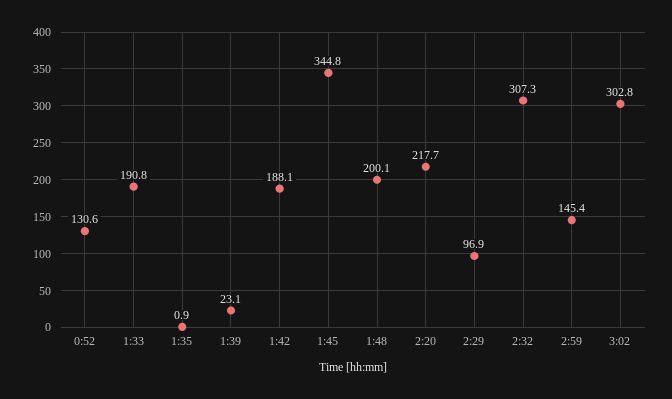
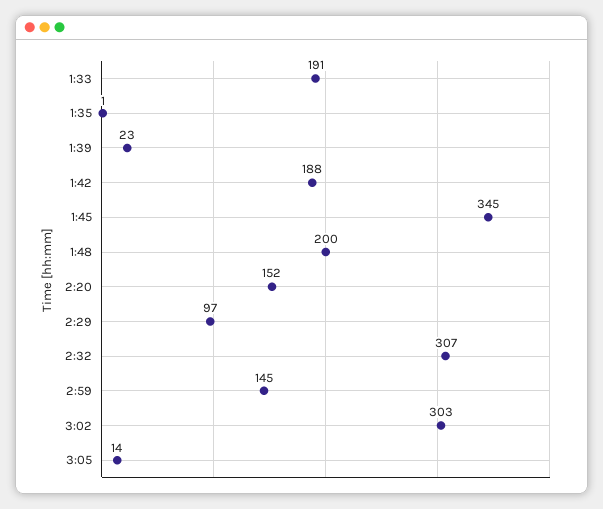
0:52: 130.6 -> none
2:20: 217.7 -> 152
3:05: none -> 14

